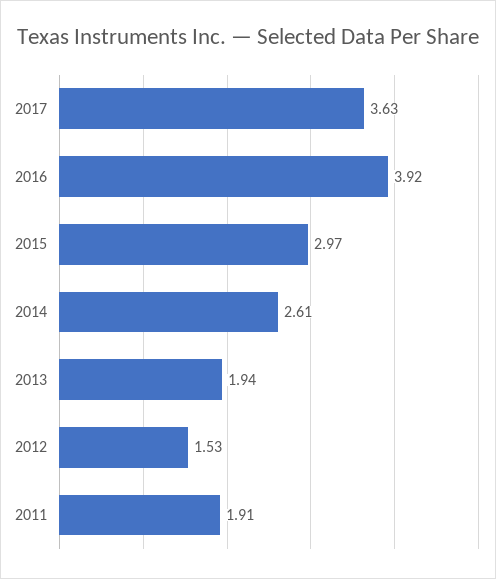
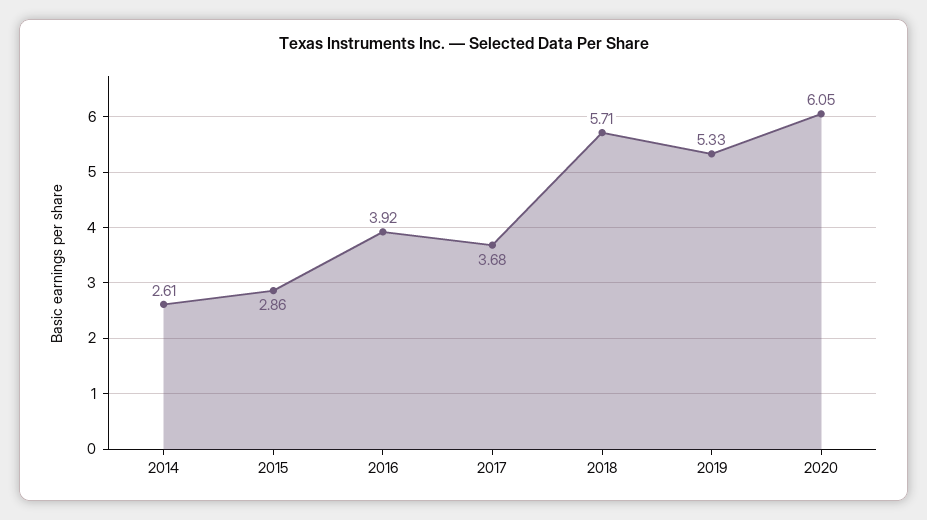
2017: 3.63 -> 3.68
2015: 2.97 -> 2.86
2013: 1.94 -> none
2012: 1.53 -> none
2011: 1.91 -> none
2018: none -> 5.71
2019: none -> 5.33
2020: none -> 6.05

